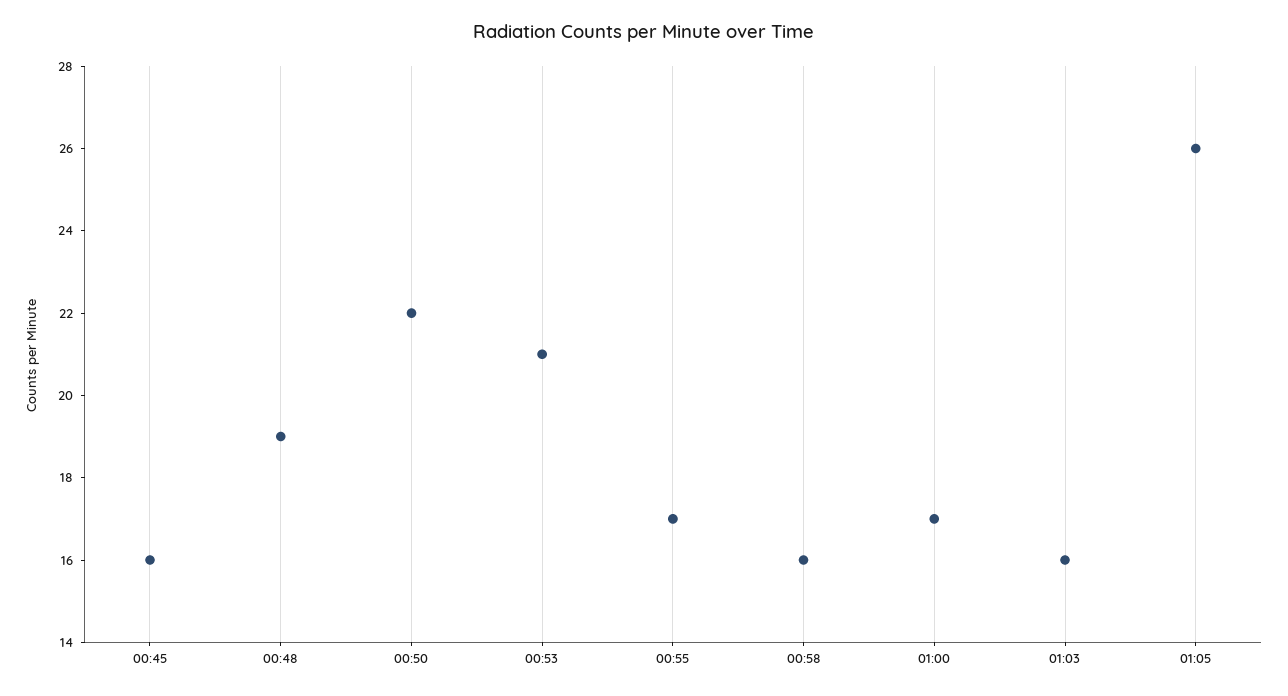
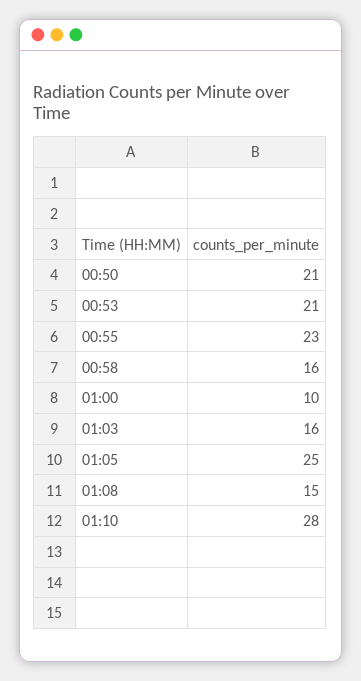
00:45: 16 -> none
00:48: 19 -> none
00:50: 22 -> 21
00:55: 17 -> 23
01:00: 17 -> 10
01:05: 26 -> 25
01:08: none -> 15
01:10: none -> 28

